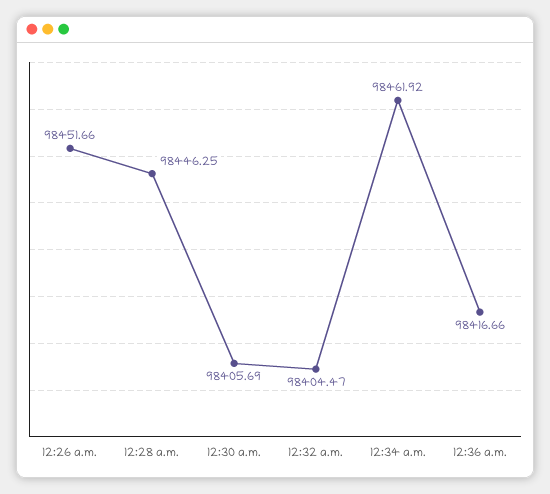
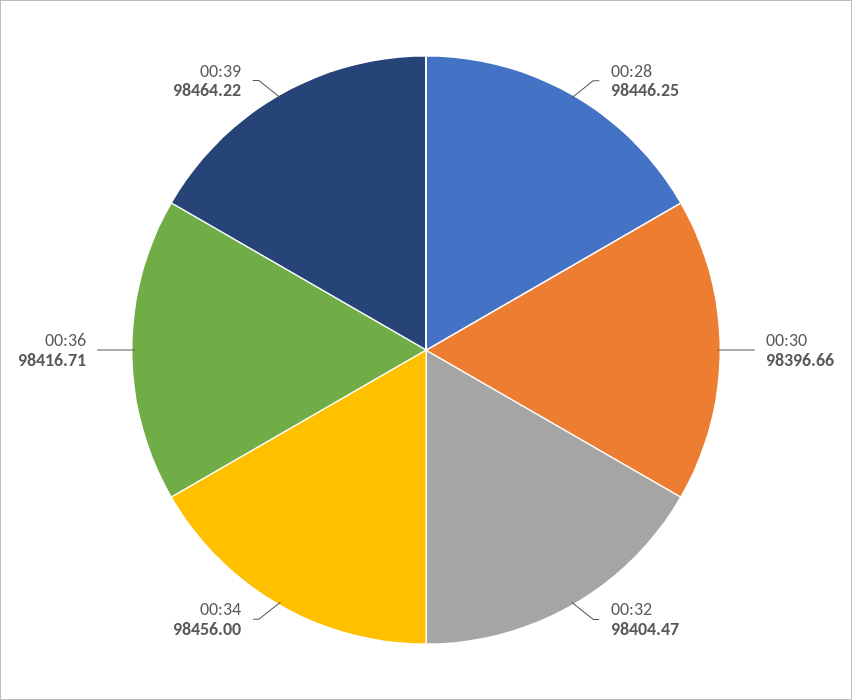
12:26 a.m.: 98451.66 -> none
12:30 a.m.: 98405.69 -> 98396.66
12:34 a.m.: 98461.92 -> 98456
12:36 a.m.: 98416.66 -> 98416.71
00:39: none -> 98464.22

